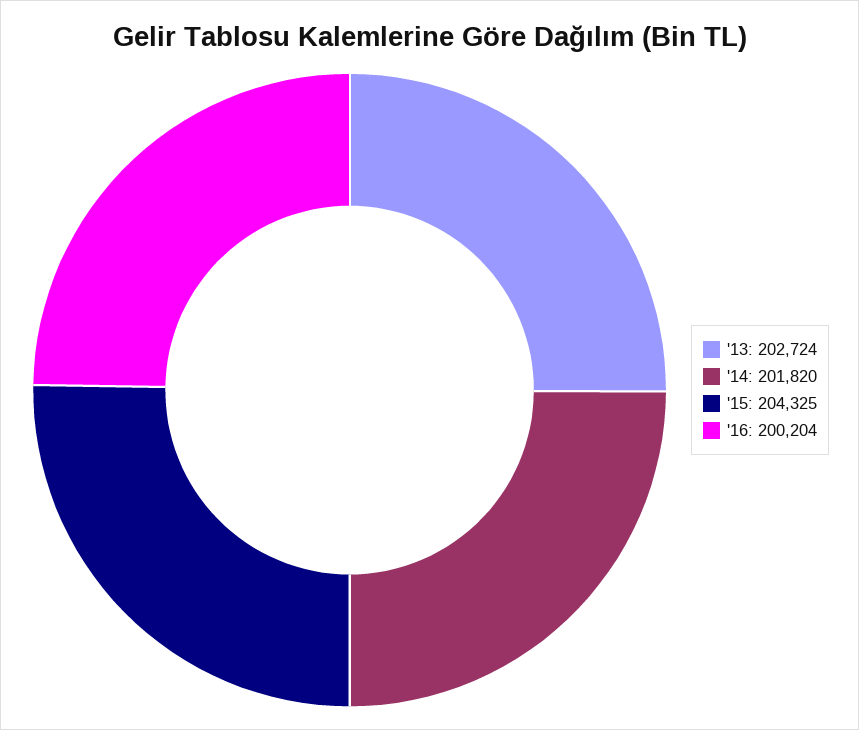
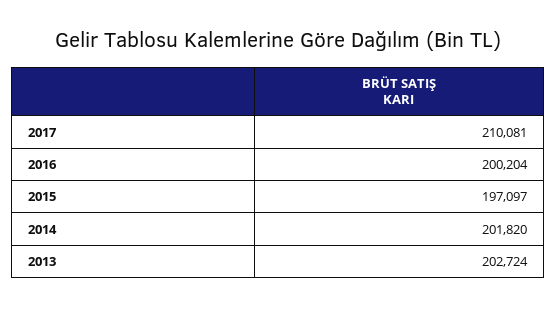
'15: 204325 -> 197097
2017: none -> 210081

